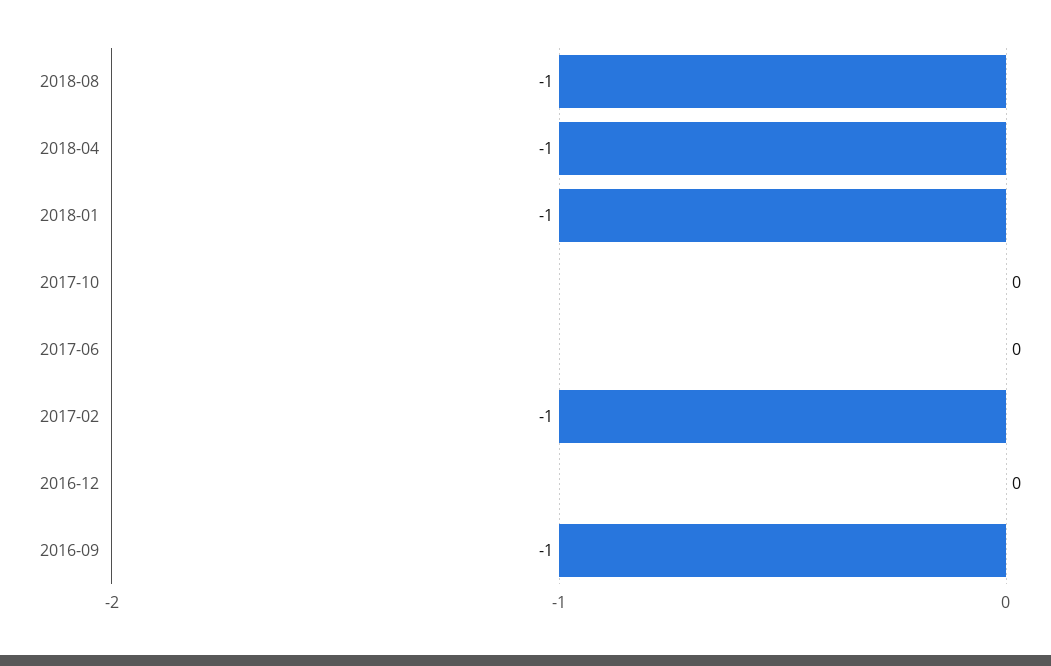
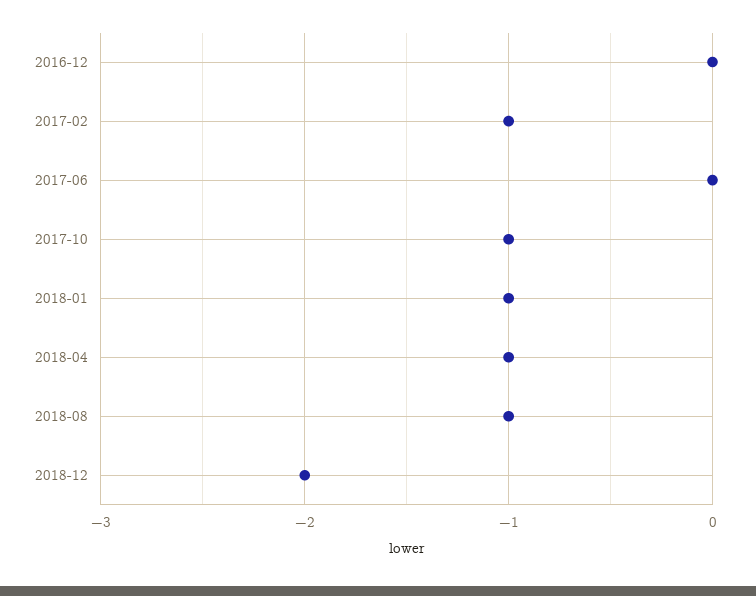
2017-10: 0 -> -1
2016-09: -1 -> none
2018-12: none -> -2

